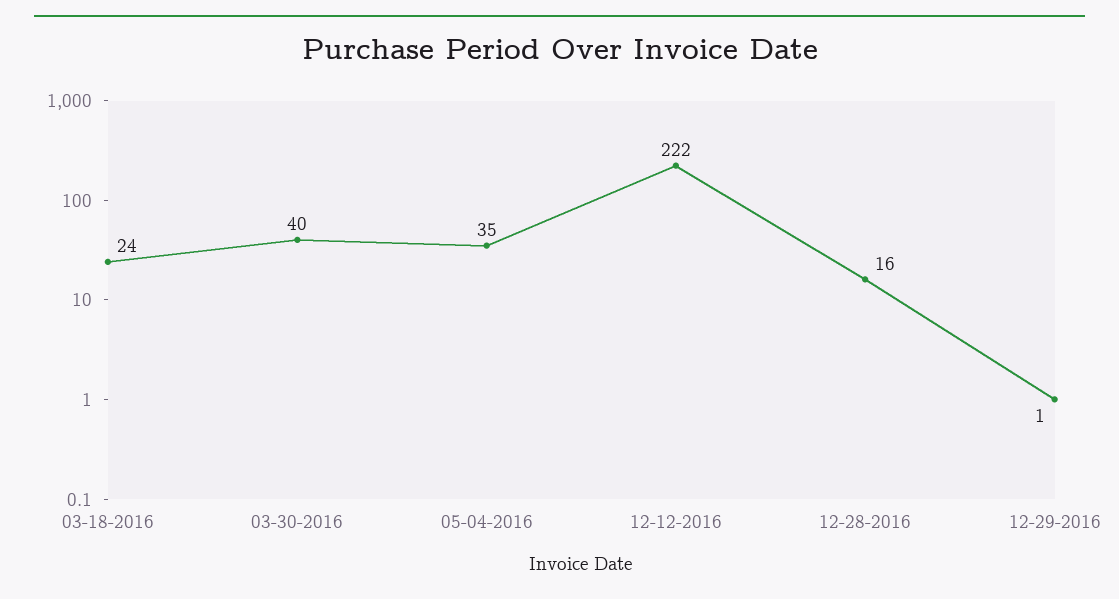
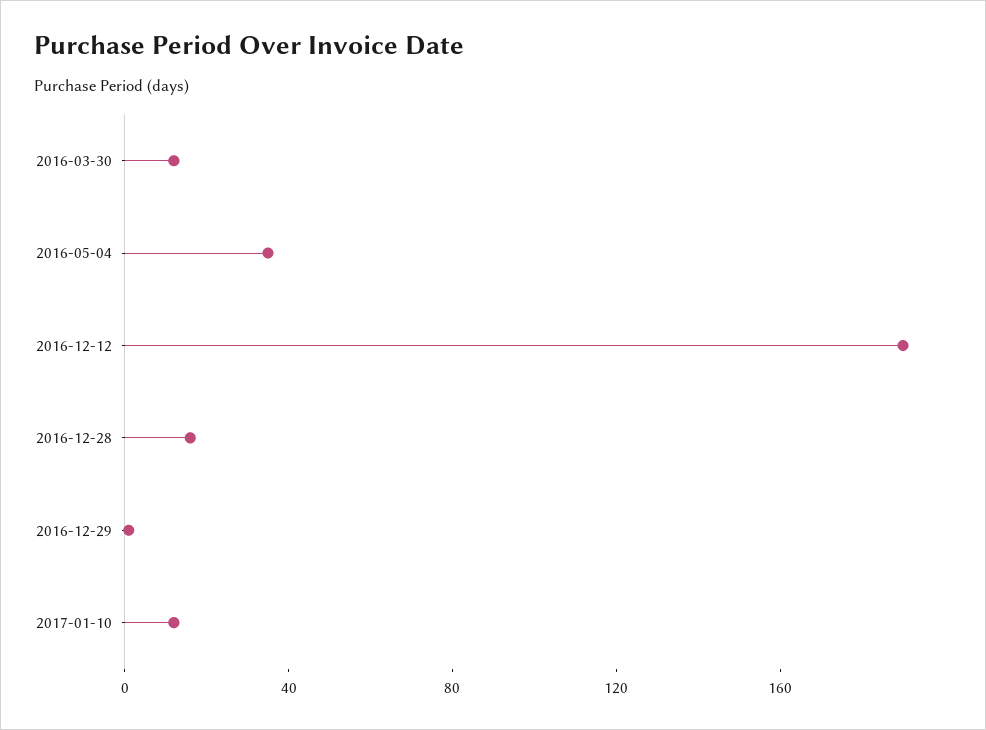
03-18-2016: 24 -> none
03-30-2016: 40 -> 10
12-12-2016: 222 -> 190
2017-01-10: none -> 10

